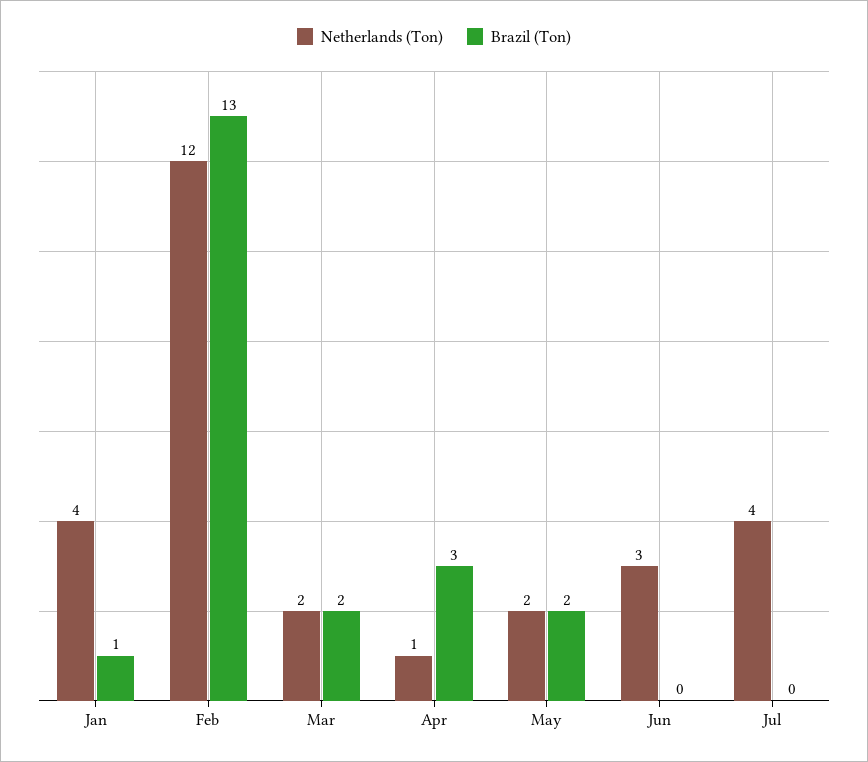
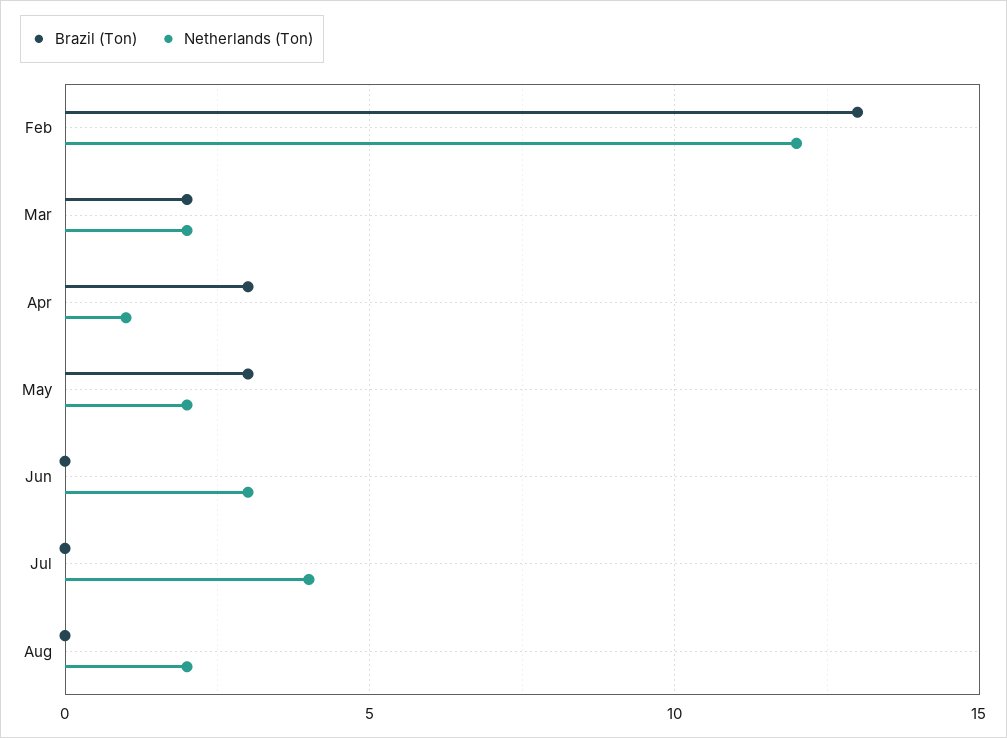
Netherlands (Ton), Jan: 4 -> none
Brazil (Ton), Jan: 1 -> none
Brazil (Ton), May: 2 -> 3
Brazil (Ton), Aug: none -> 0
Netherlands (Ton), Aug: none -> 2

